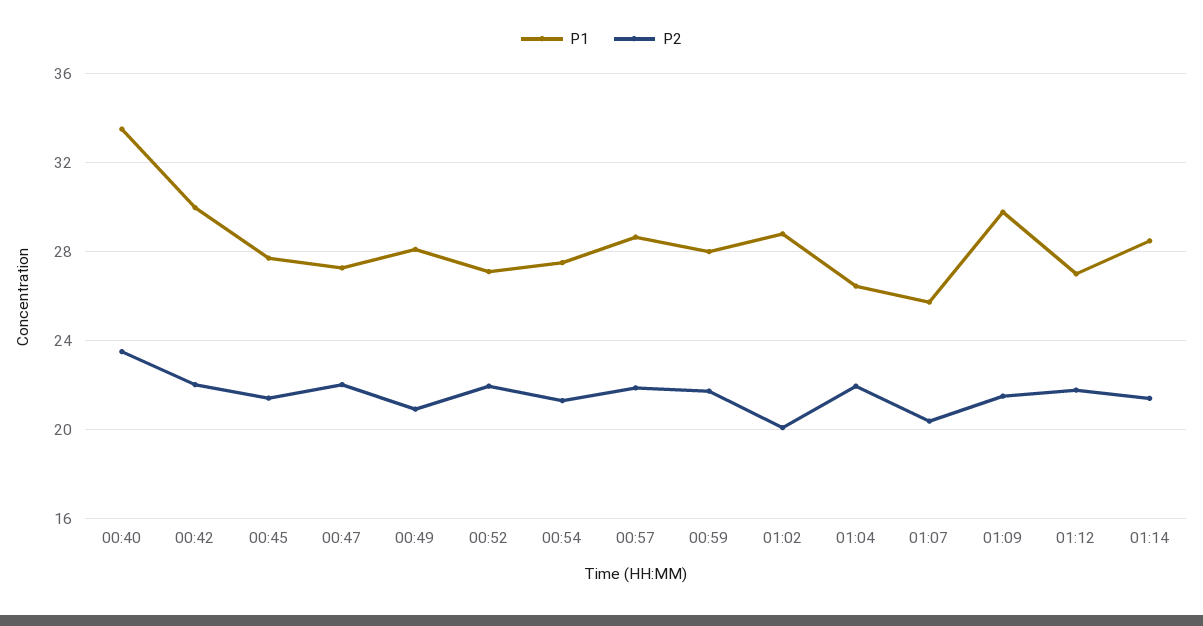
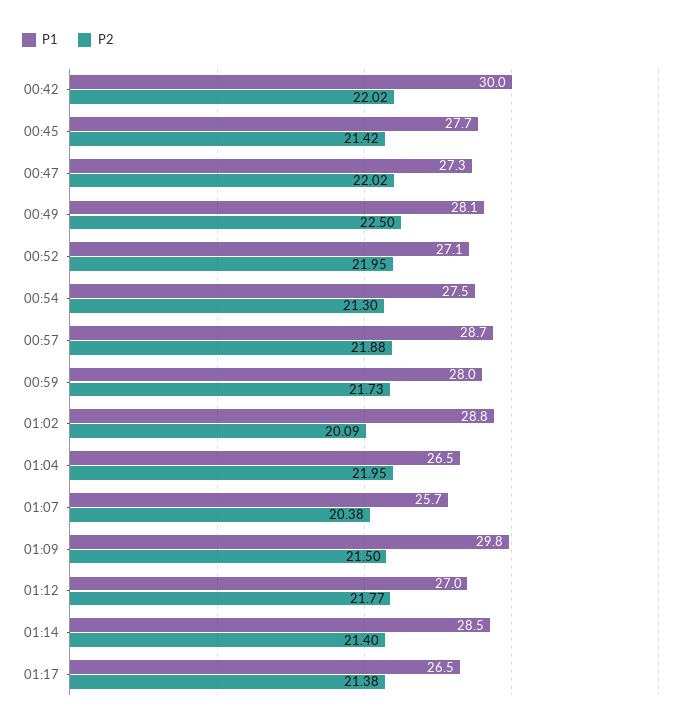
P1, 00:40: 33.5 -> none
P2, 00:40: 23.5 -> none
P2, 00:49: 21 -> 22.5
P1, 01:17: none -> 26.5
P2, 01:17: none -> 21.38

